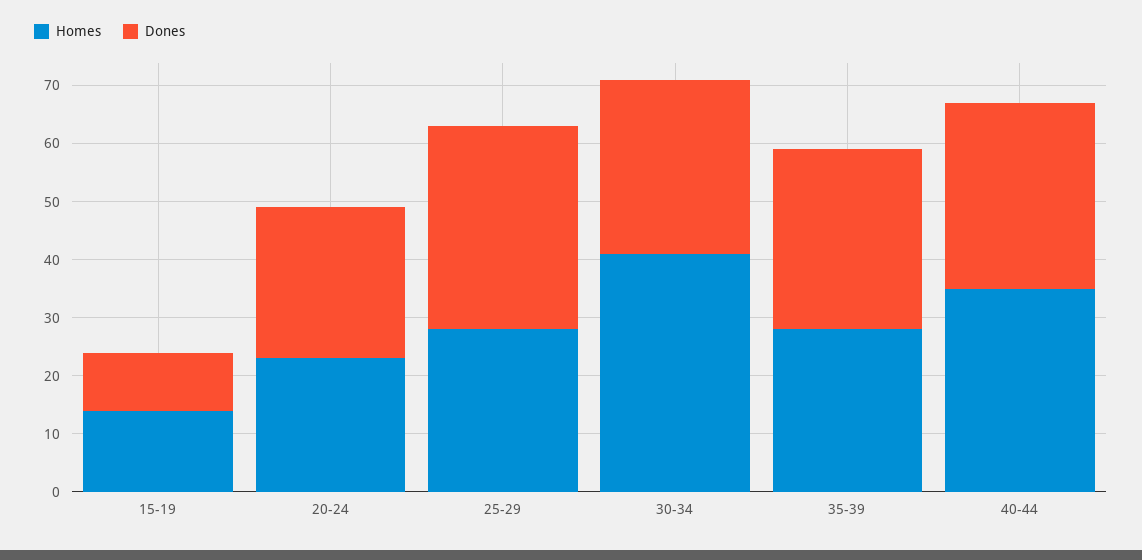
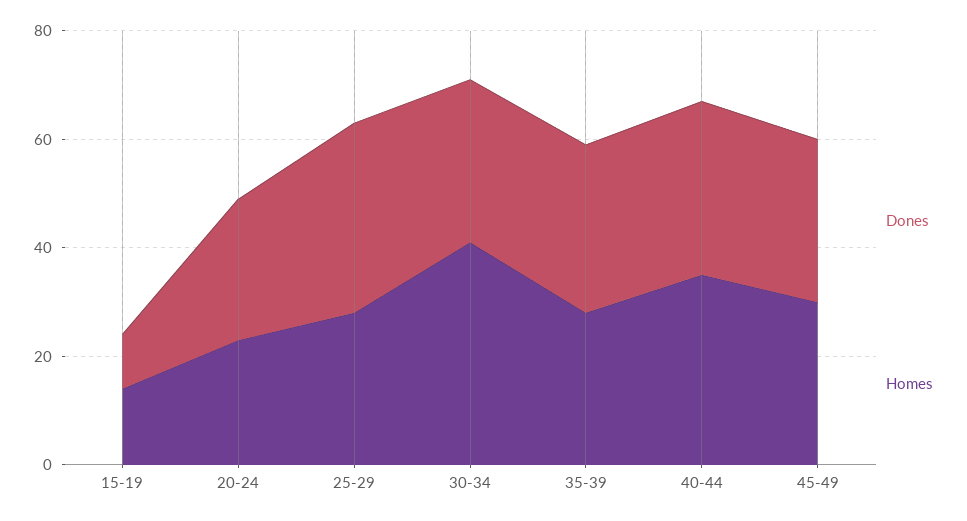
Dones, 45-49: none -> 30
Homes, 45-49: none -> 30

